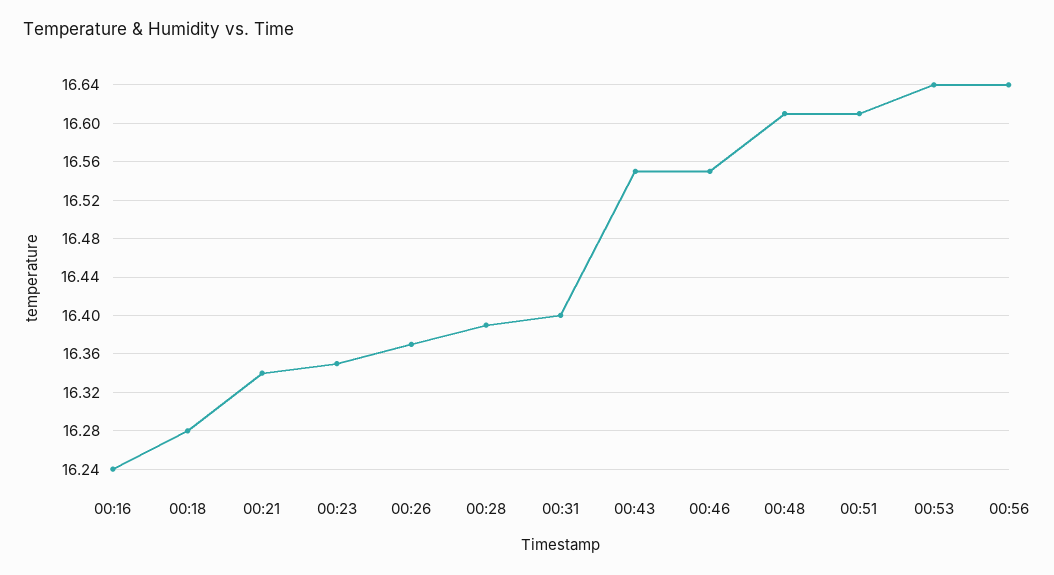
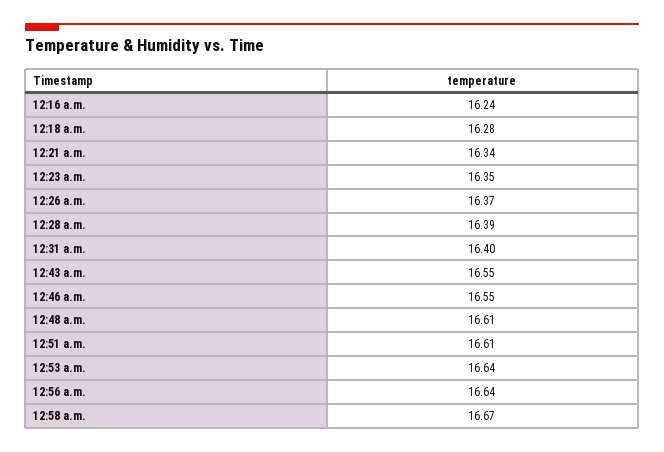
12:58 a.m.: none -> 16.67

